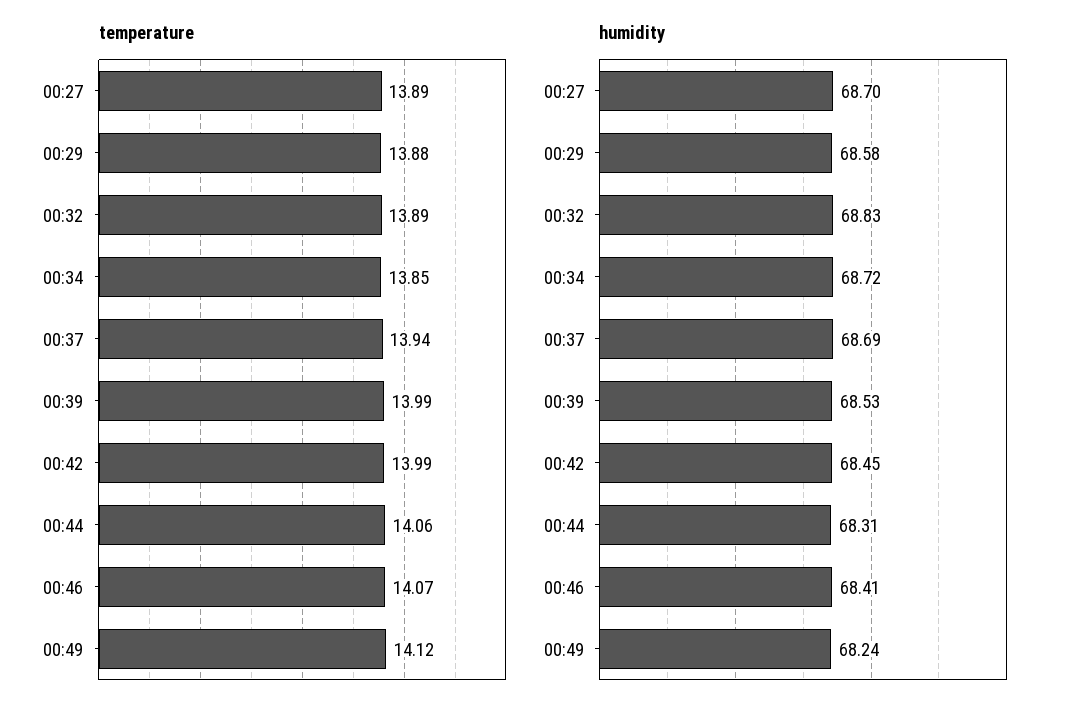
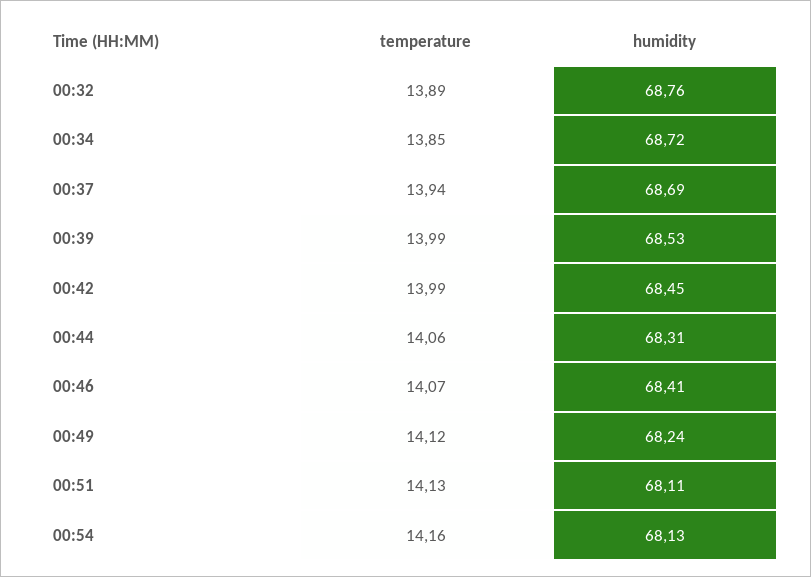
temperature, 00:27: 13.89 -> none
temperature, 00:29: 13.88 -> none
humidity, 00:27: 68.7 -> none
humidity, 00:29: 68.58 -> none
humidity, 00:32: 68.83 -> 68.76
temperature, 00:51: none -> 14.13
humidity, 00:51: none -> 68.11
temperature, 00:54: none -> 14.16
humidity, 00:54: none -> 68.13

